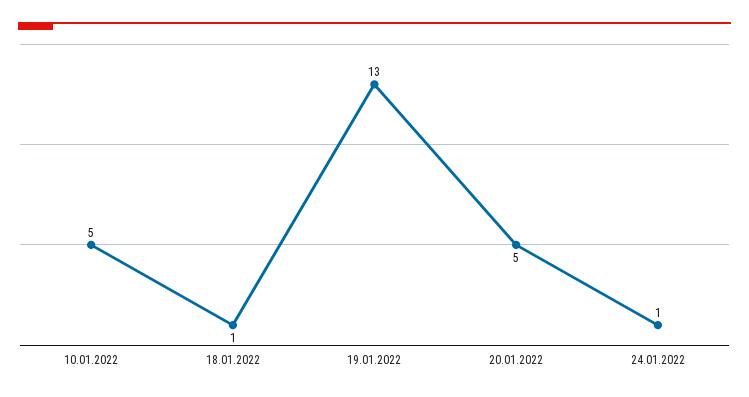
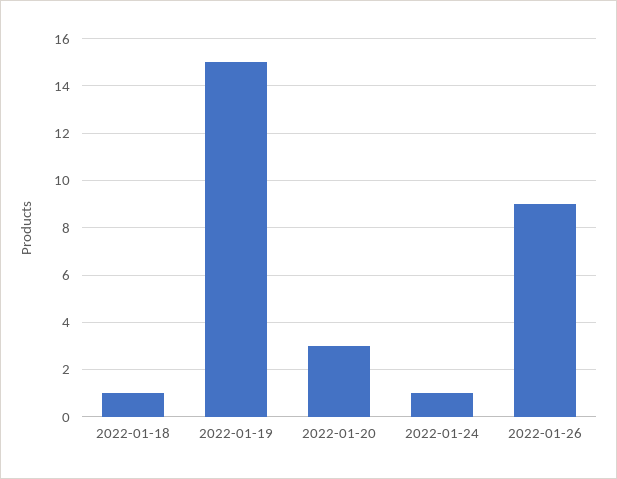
10.01.2022: 5 -> none
19.01.2022: 13 -> 15
20.01.2022: 5 -> 3
2022-01-26: none -> 9

